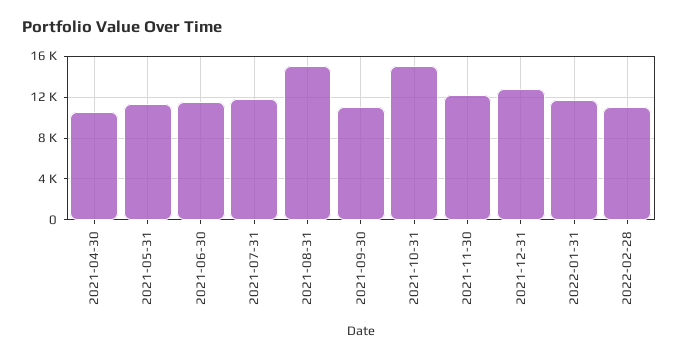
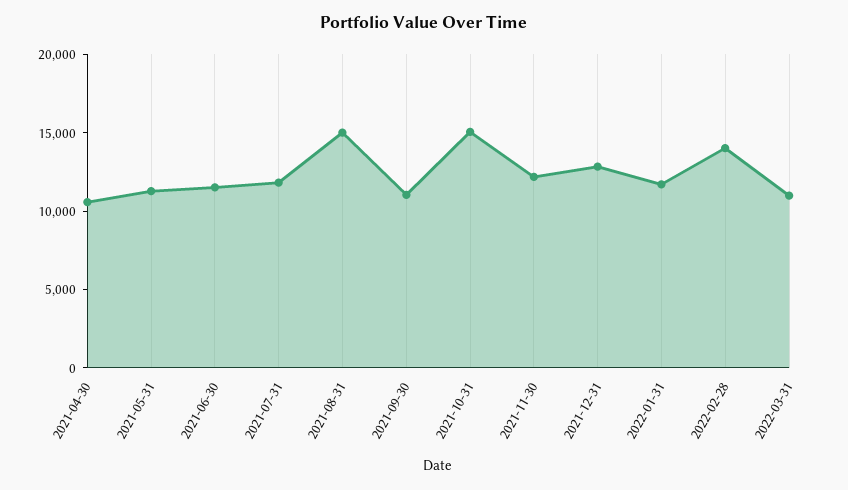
2022-02-28: 11000 -> 14000
2022-03-31: none -> 11000

